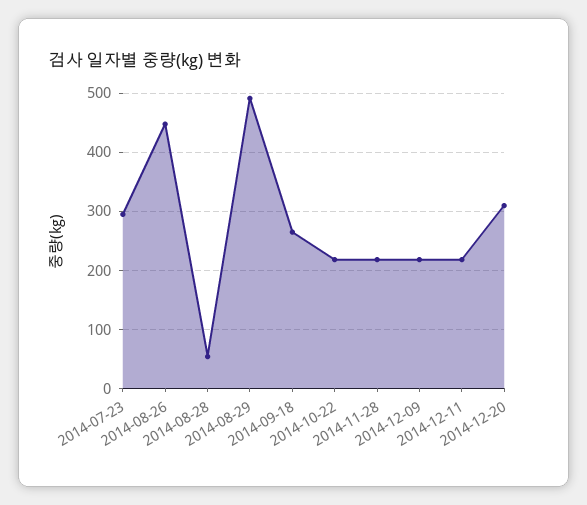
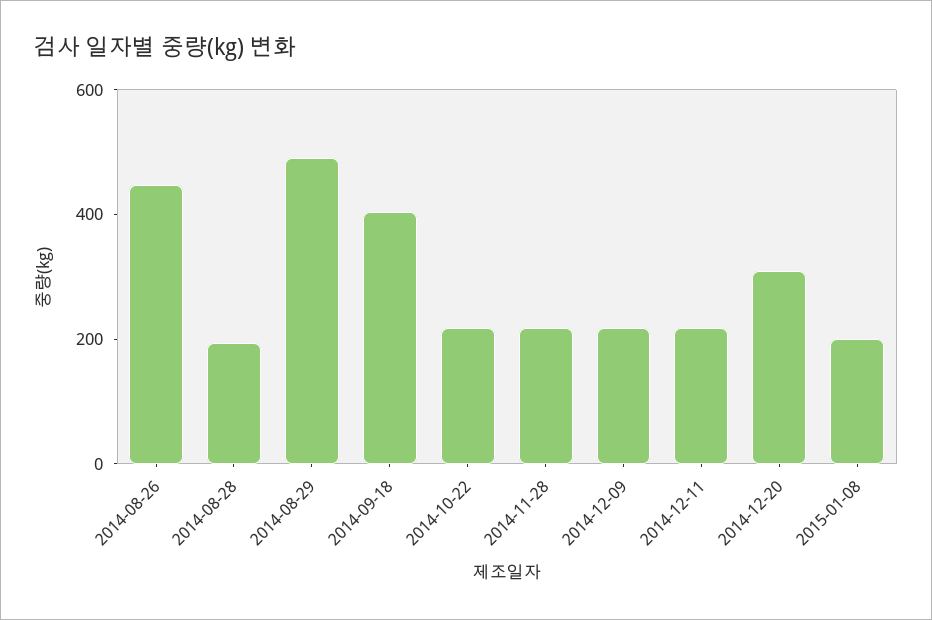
2014-07-23: 300 -> none
2014-08-28: 60 -> 200
2014-09-18: 260 -> 400
2015-01-08: none -> 200

